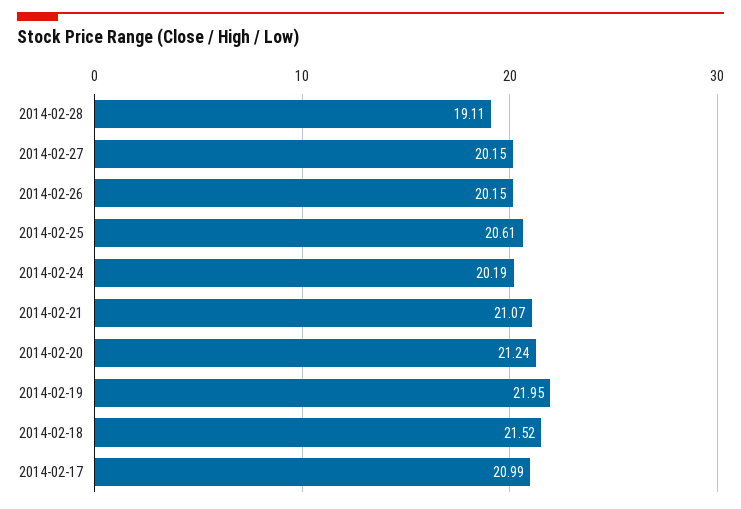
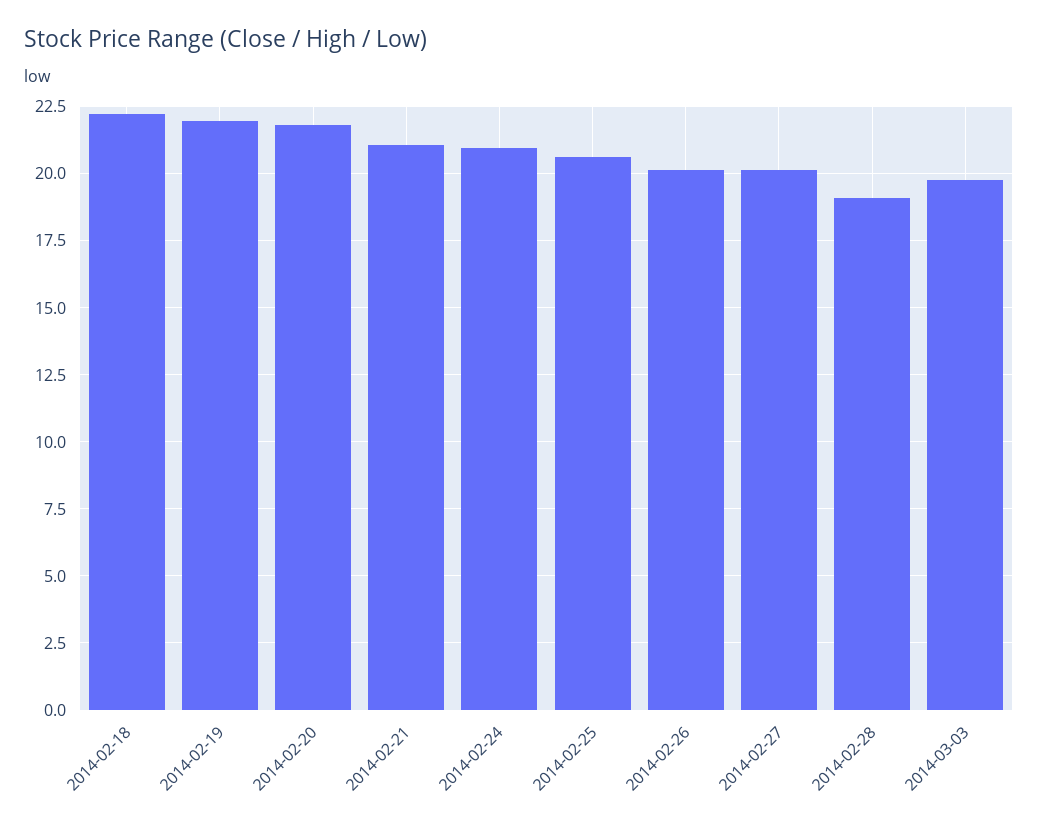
2014-02-24: 20.19 -> 21
2014-02-20: 21.24 -> 21.75
2014-02-18: 21.52 -> 22.25
2014-02-17: 20.99 -> none
2014-03-03: none -> 19.75

